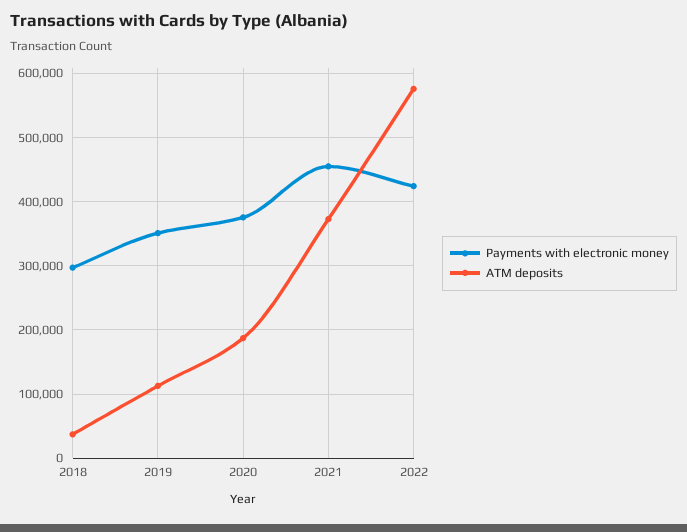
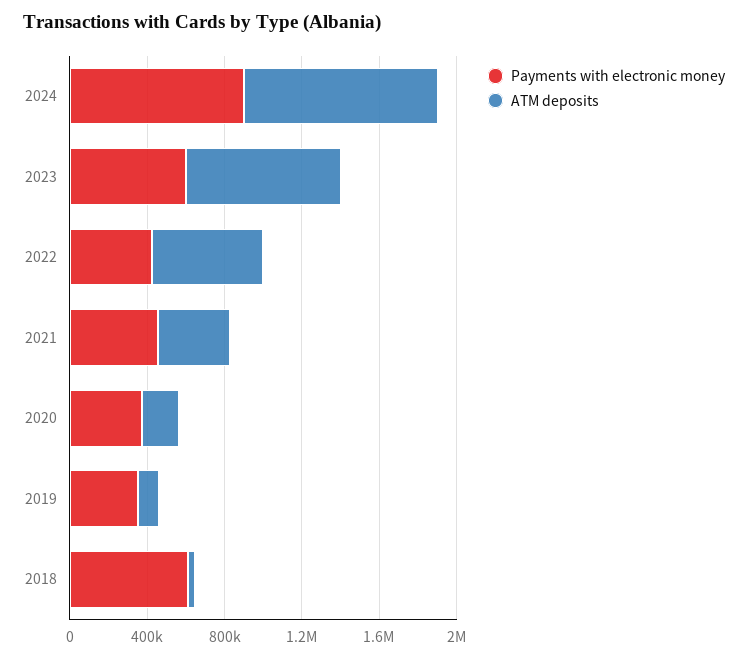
Payments with electronic money, 2018: 300000 -> 600000
Payments with electronic money, 2024: none -> 900000
ATM deposits, 2024: none -> 1000000
Payments with electronic money, 2023: none -> 600000
ATM deposits, 2023: none -> 800000

